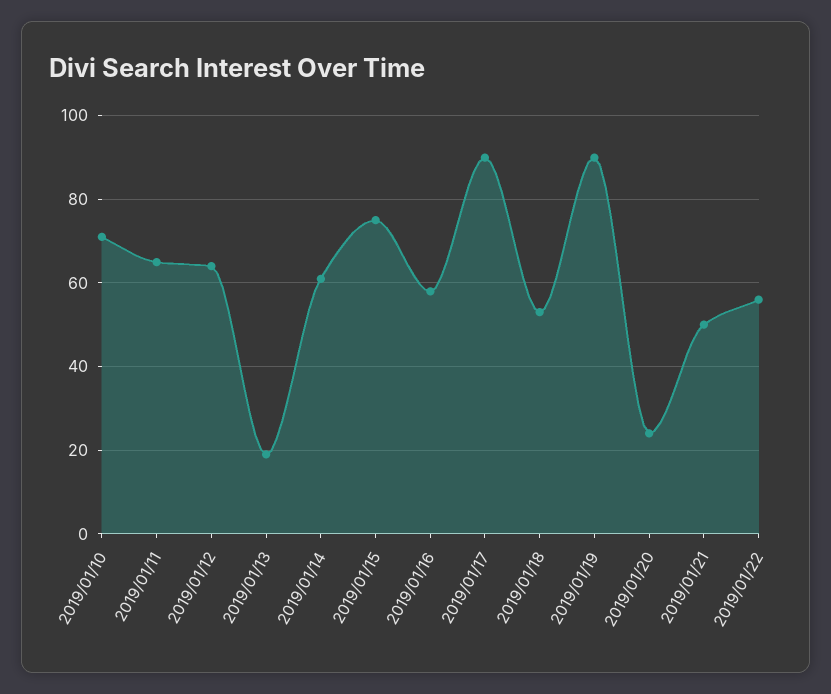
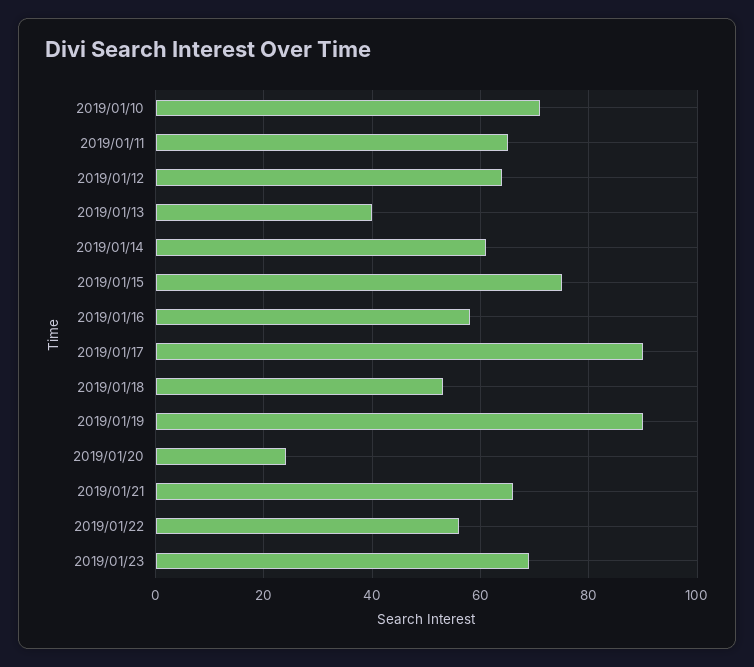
2019/01/13: 20 -> 40
2019/01/21: 50 -> 65
2019/01/23: none -> 70

